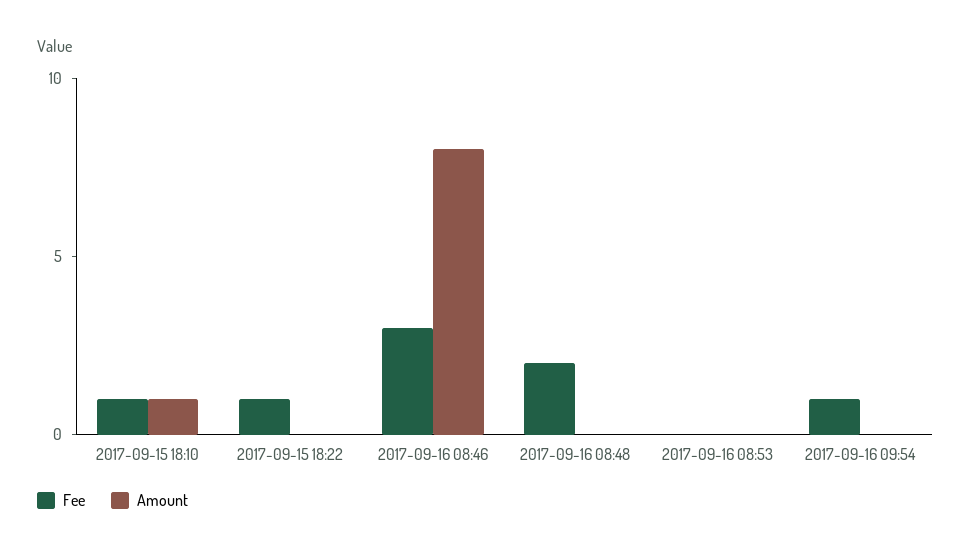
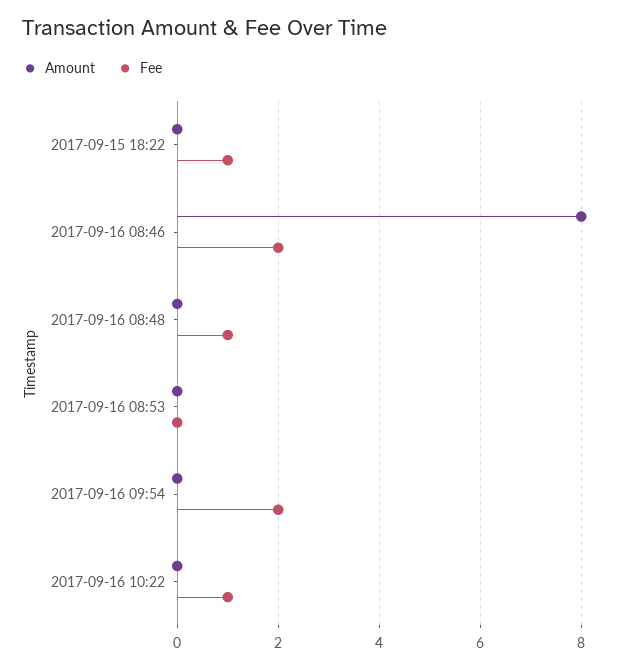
Fee, 2017-09-15 18:10: 1 -> none
Amount, 2017-09-15 18:10: 1 -> none
Fee, 2017-09-16 08:46: 3 -> 2
Fee, 2017-09-16 08:48: 2 -> 1
Fee, 2017-09-16 09:54: 1 -> 2
Amount, 2017-09-16 10:22: none -> 0
Fee, 2017-09-16 10:22: none -> 1

